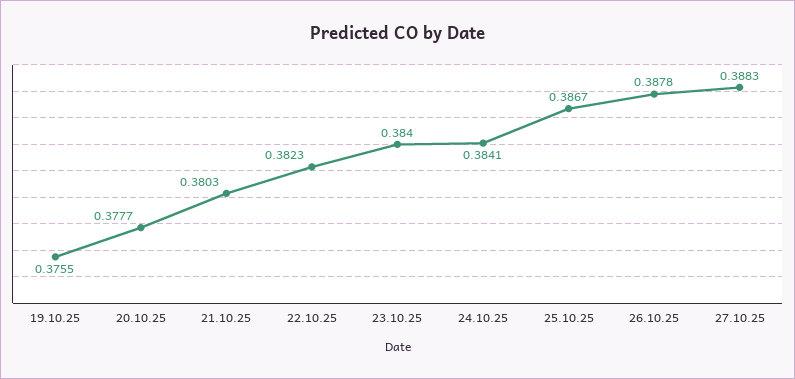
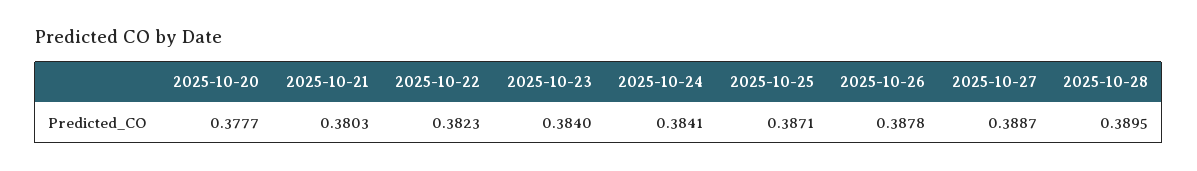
19.10.25: 0.3755 -> none
25.10.25: 0.3867 -> 0.3871
27.10.25: 0.3883 -> 0.3887
2025-10-28: none -> 0.3895

